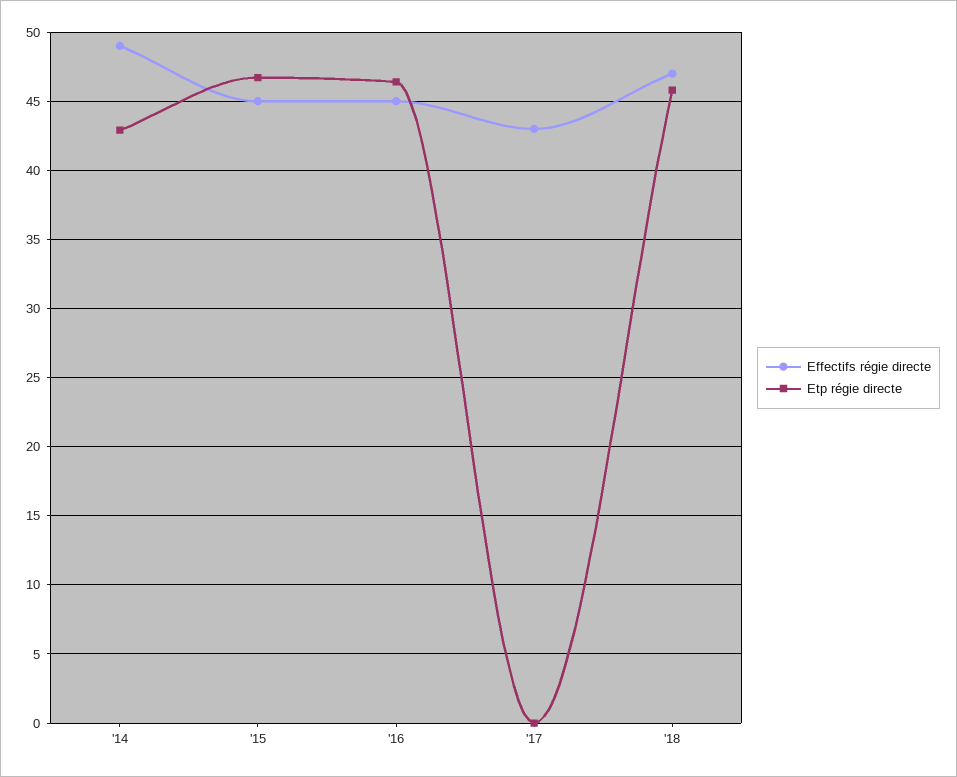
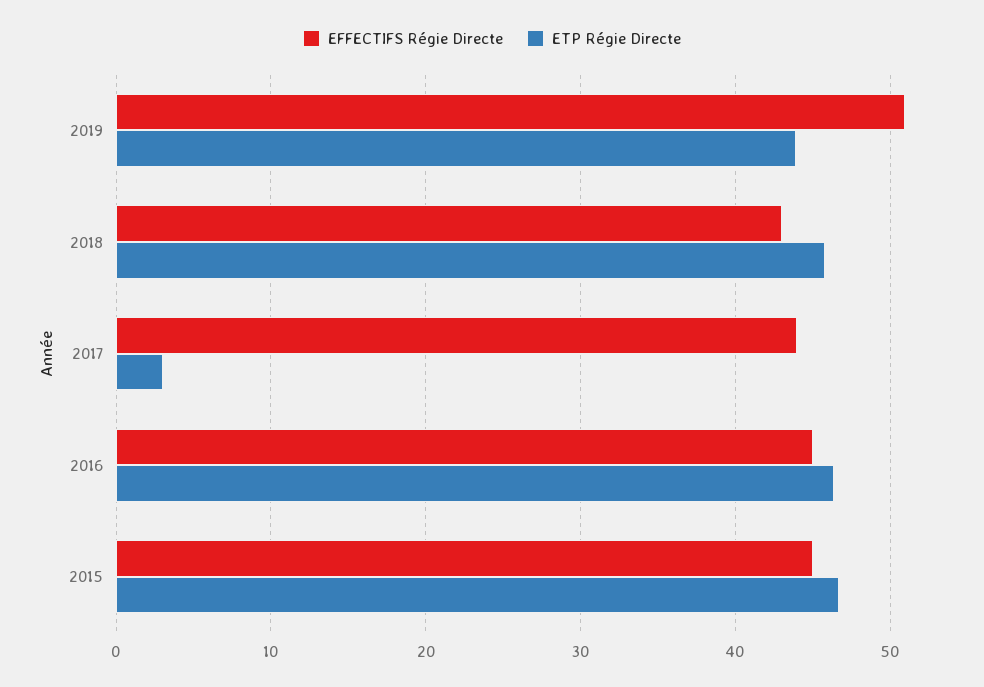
Effectifs régie directe, '14: 49 -> none
Etp régie directe, '14: 43 -> none
Effectifs régie directe, '17: 43 -> 44
Etp régie directe, '17: 0 -> 3
Effectifs régie directe, '18: 47 -> 43
Effectifs régie directe, 2019: none -> 51
Etp régie directe, 2019: none -> 44

